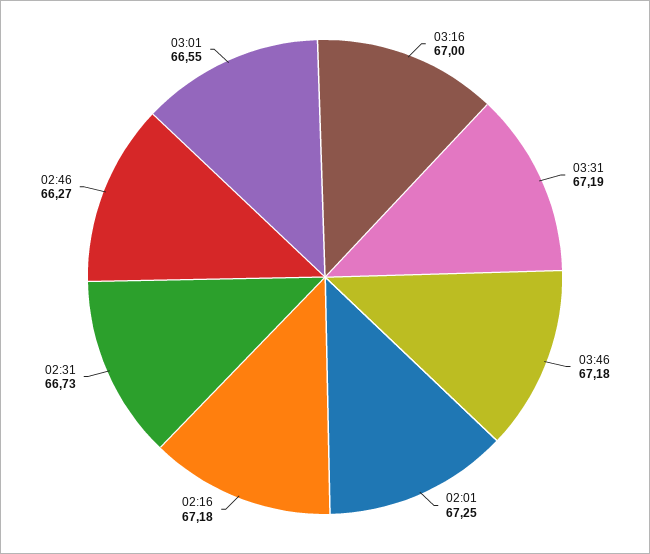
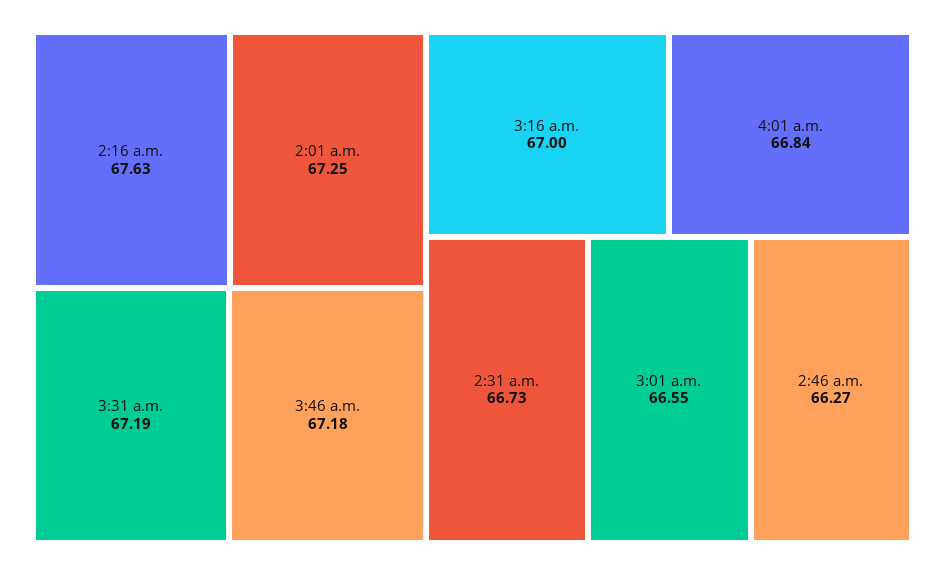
02:16: 67.18 -> 67.63
4:01 a.m.: none -> 66.84

